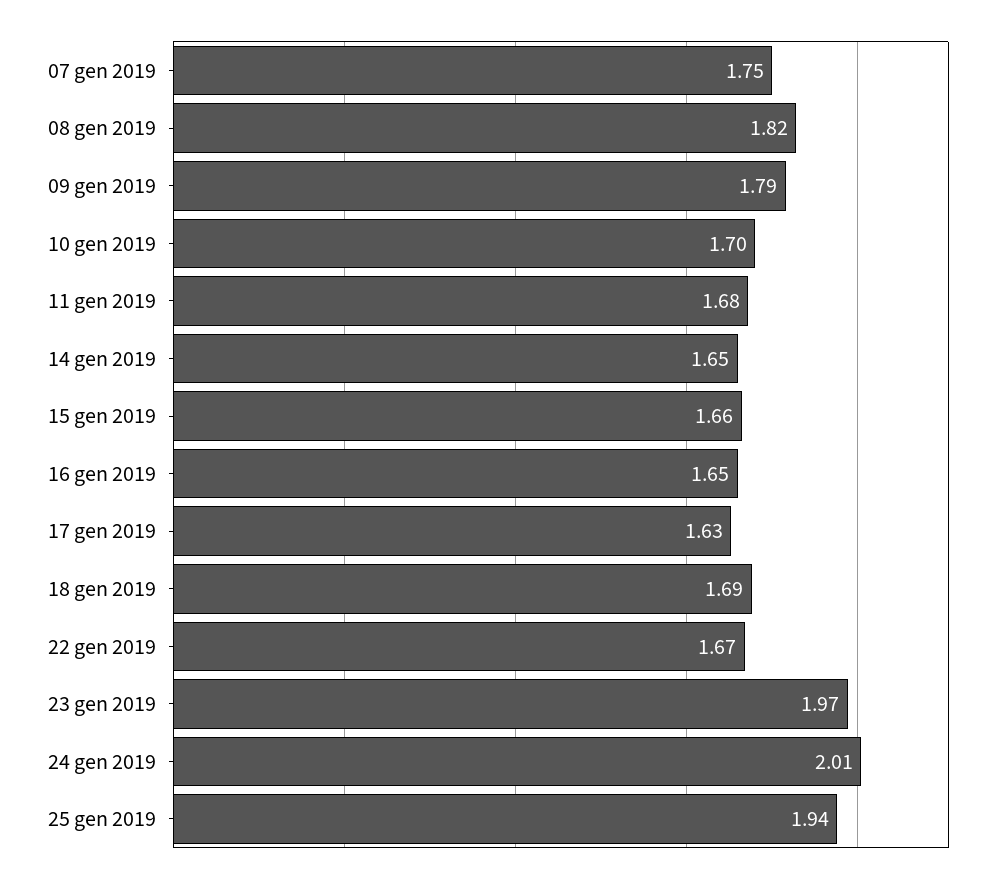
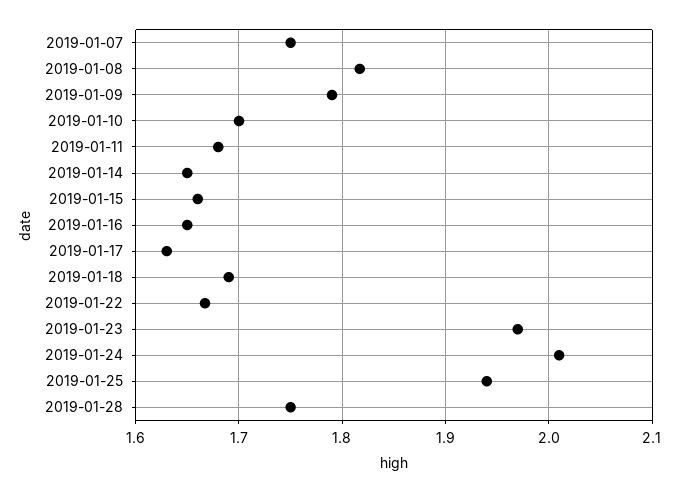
2019-01-28: none -> 1.75

